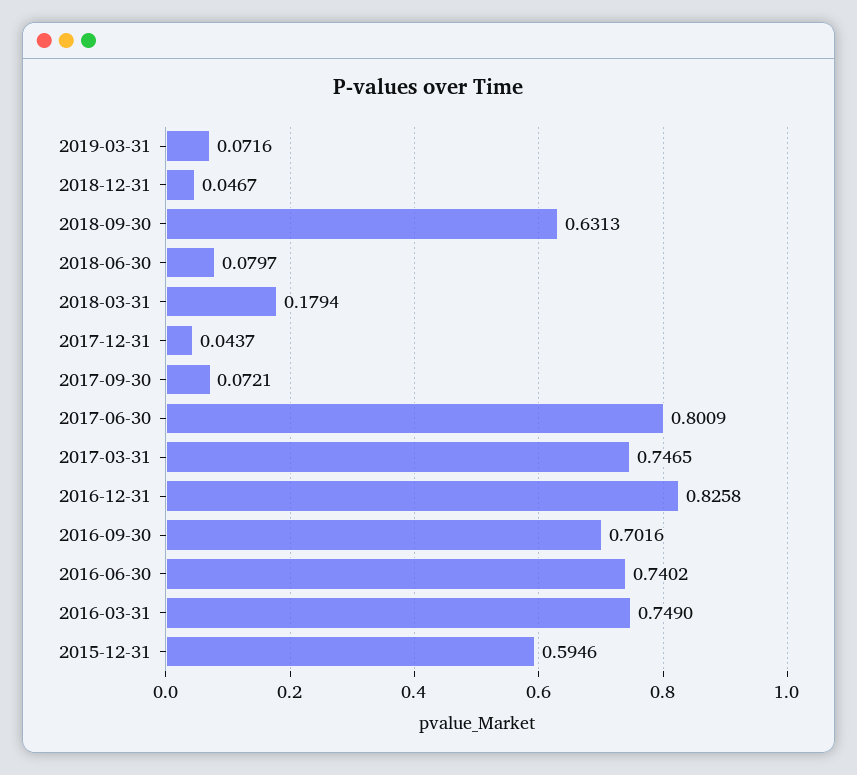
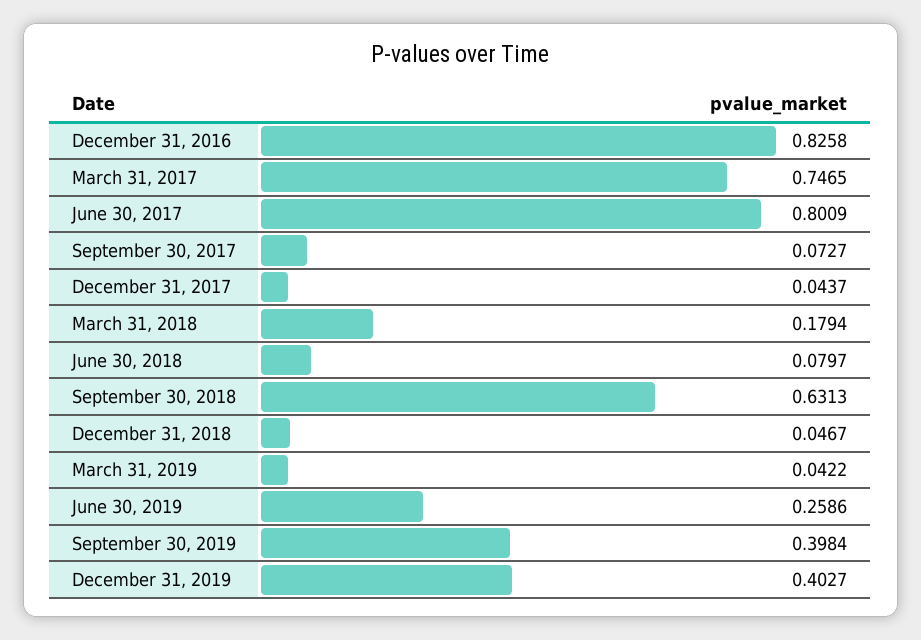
2019-03-31: 0.0716 -> 0.0422
2017-09-30: 0.0721 -> 0.0727
2016-09-30: 0.7016 -> none
2016-06-30: 0.7402 -> none
2016-03-31: 0.749 -> none
2015-12-31: 0.5946 -> none
June 30, 2019: none -> 0.2586
September 30, 2019: none -> 0.3984
December 31, 2019: none -> 0.4027

